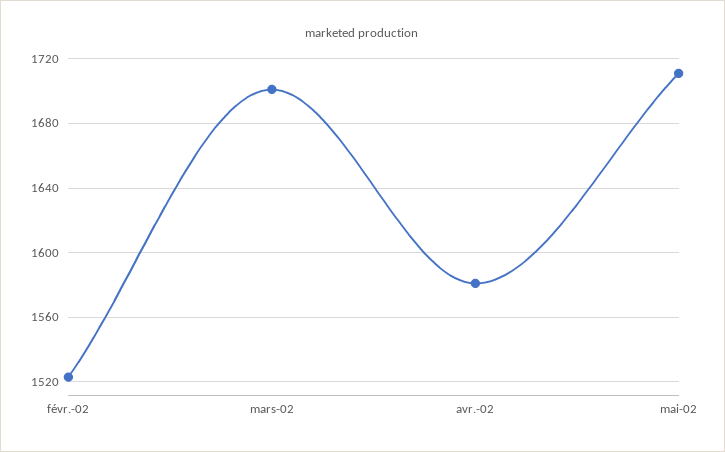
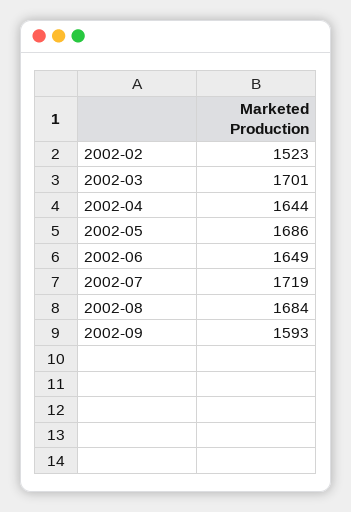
avr.-02: 1580 -> 1644
mai-02: 1710 -> 1686
2002-06: none -> 1649
2002-07: none -> 1719
2002-08: none -> 1684
2002-09: none -> 1593

